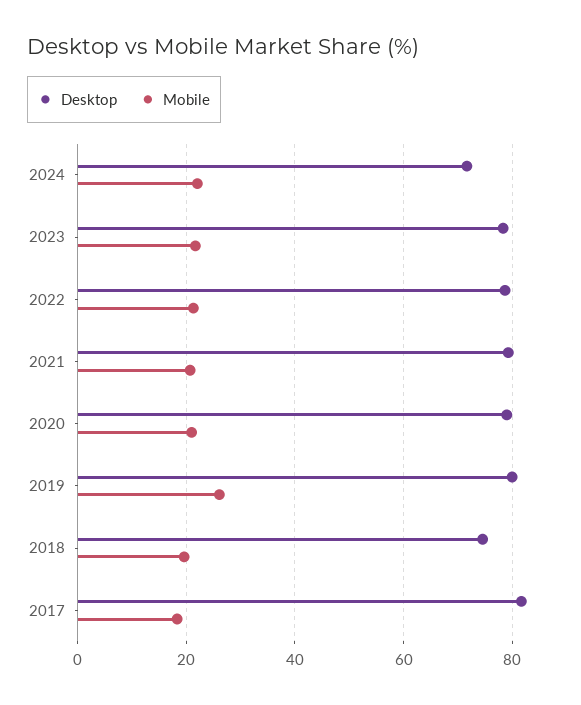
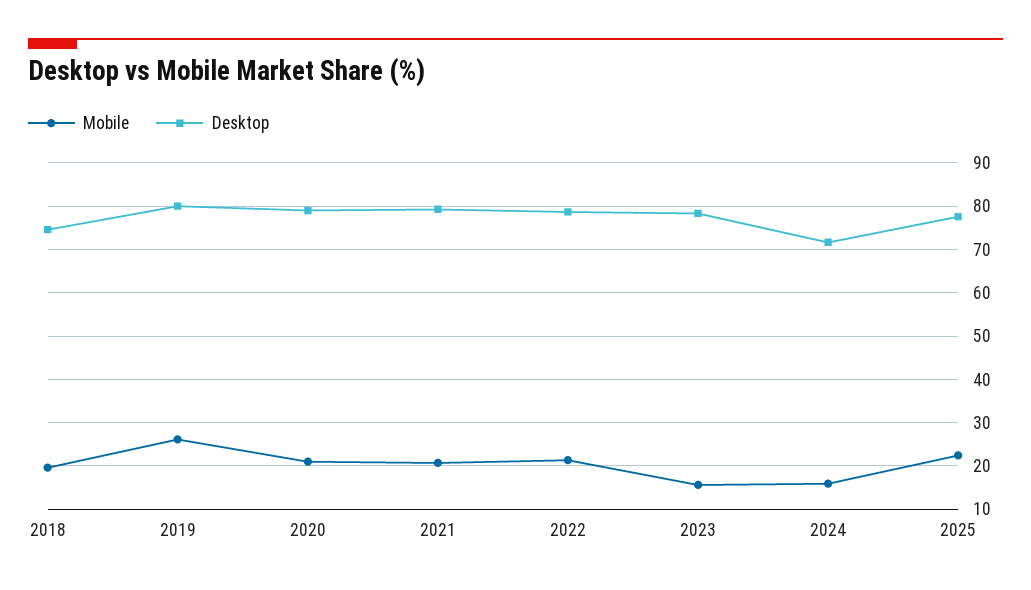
Mobile, 2024: 22 -> 16
Mobile, 2023: 22 -> 16
Desktop, 2017: 82 -> none
Mobile, 2017: 18 -> none
Mobile, 2025: none -> 22
Desktop, 2025: none -> 78

